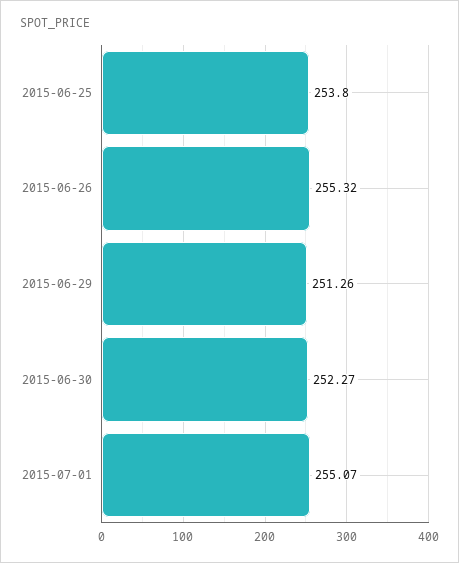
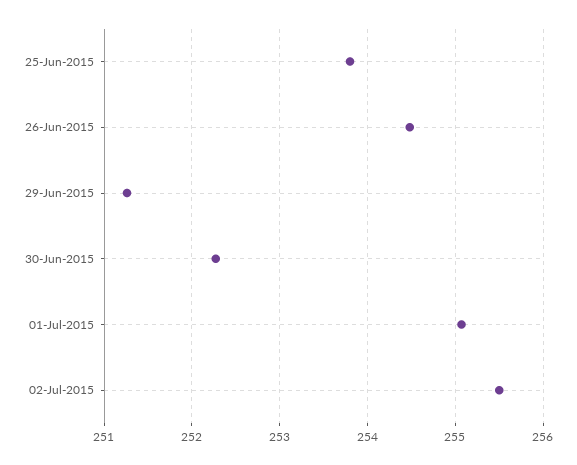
2015-06-26: 255.32 -> 254.5
02-Jul-2015: none -> 255.5

